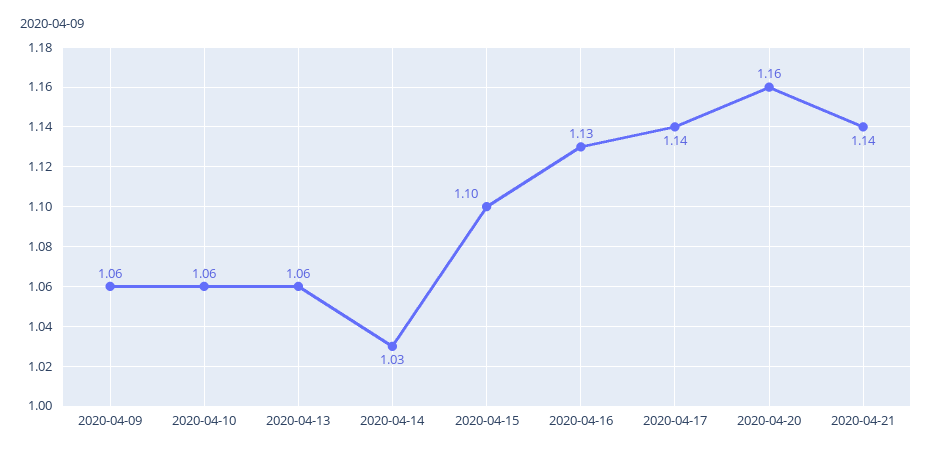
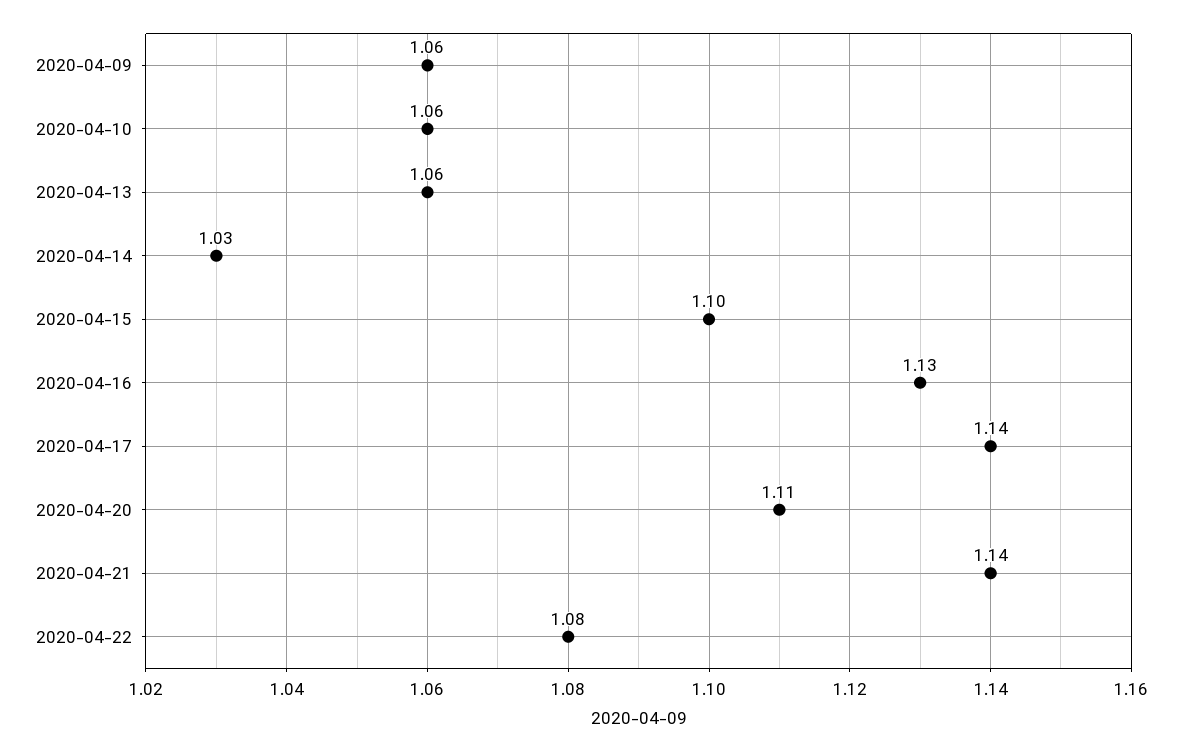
2020-04-20: 1.16 -> 1.11
2020-04-22: none -> 1.08

